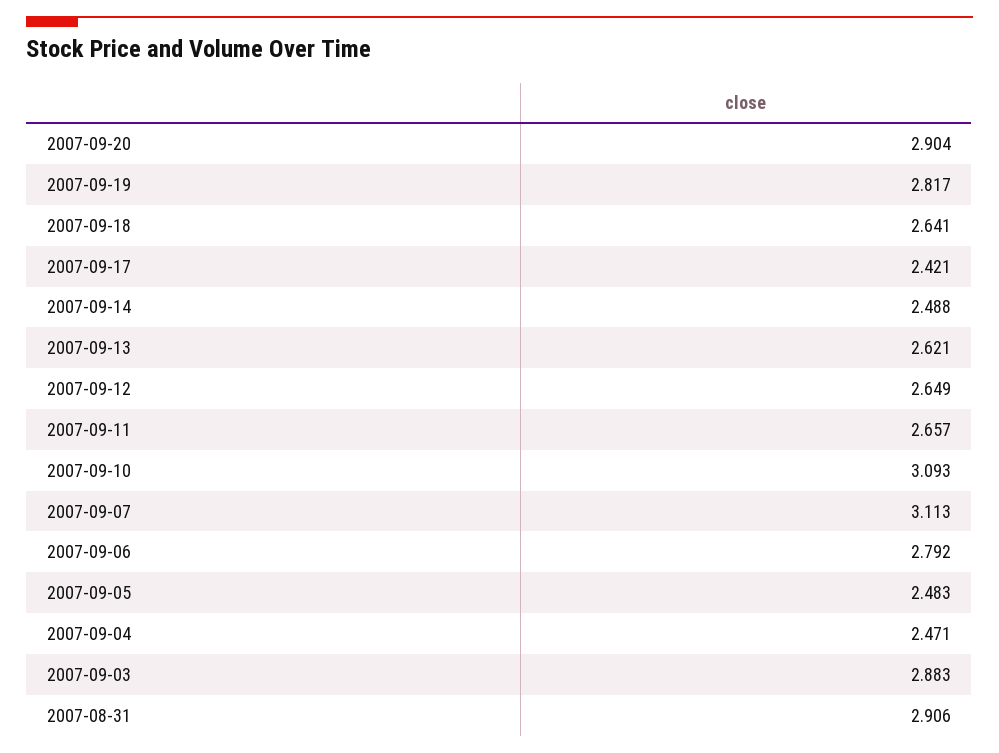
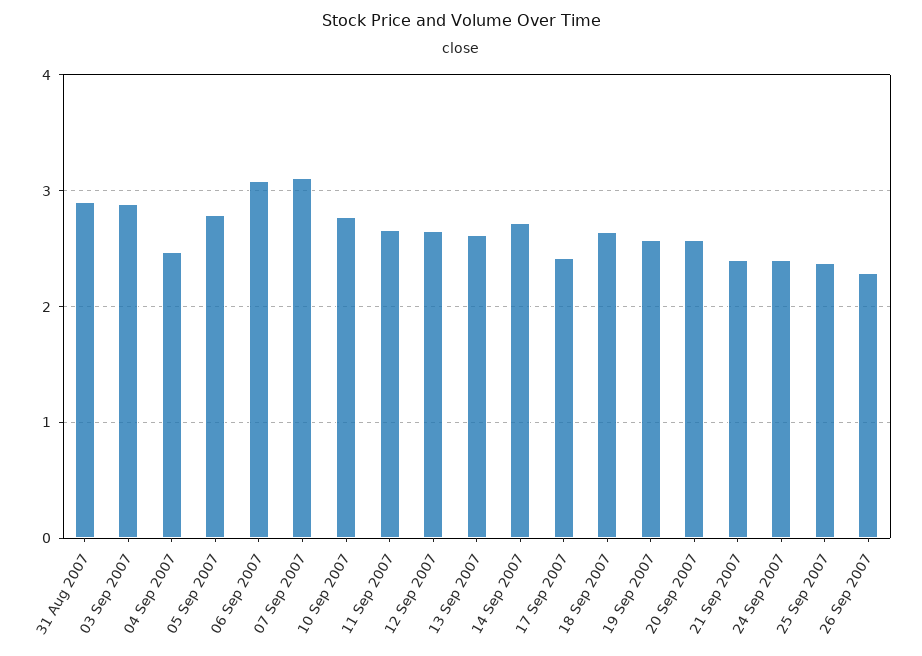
2007-09-20: 2.904 -> 2.6
2007-09-19: 2.817 -> 2.6
2007-09-14: 2.488 -> 2.7
2007-09-10: 3.093 -> 2.8
2007-09-06: 2.792 -> 3.1
2007-09-05: 2.483 -> 2.8
21 Sep 2007: none -> 2.4
24 Sep 2007: none -> 2.4
25 Sep 2007: none -> 2.4
26 Sep 2007: none -> 2.3

